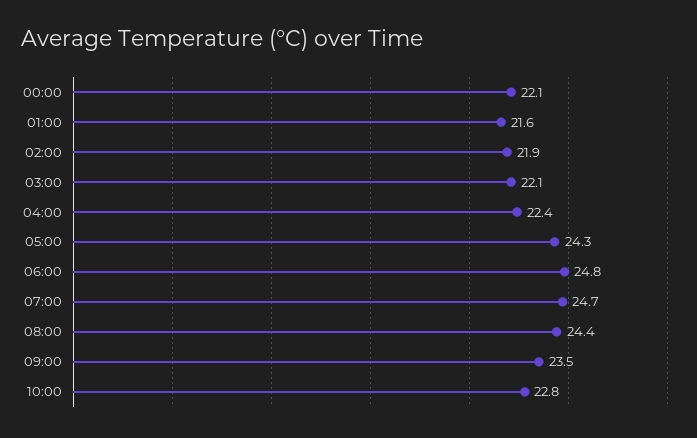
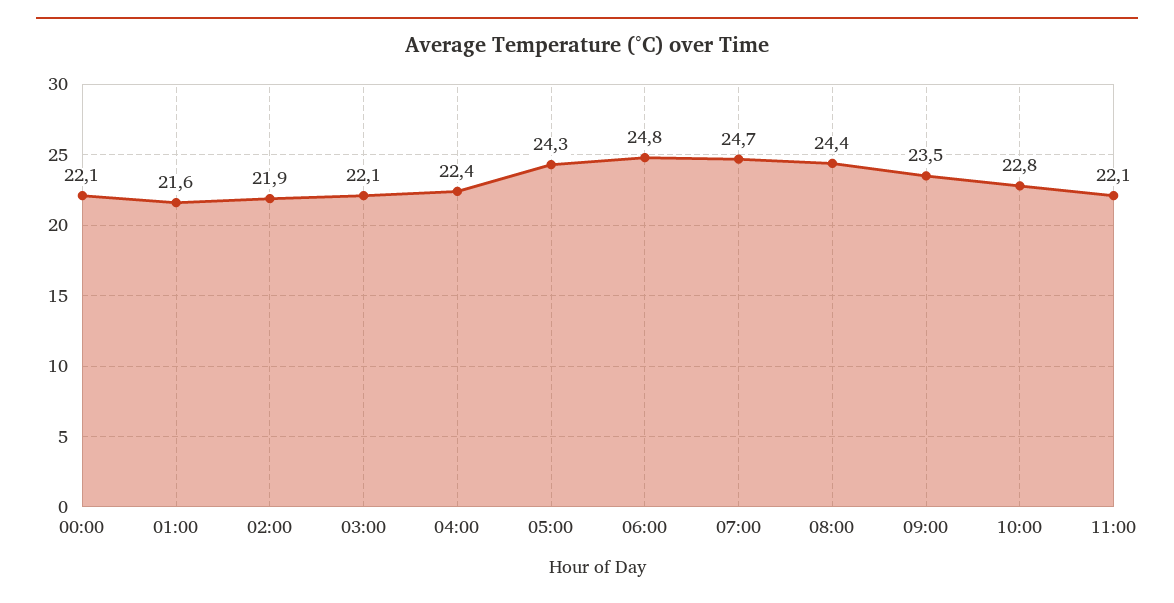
11:00: none -> 22.1

